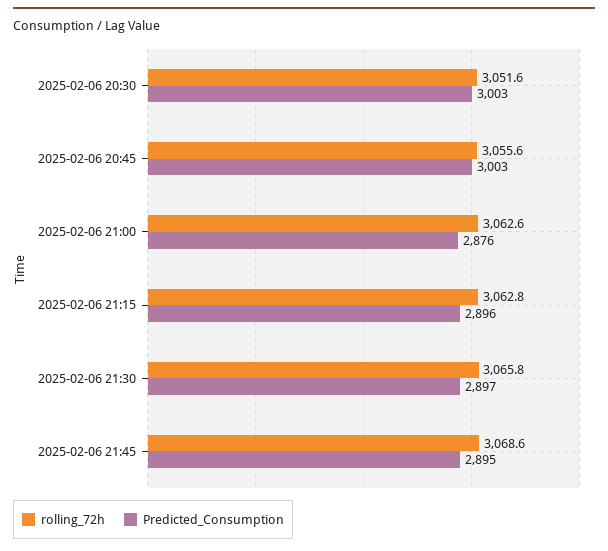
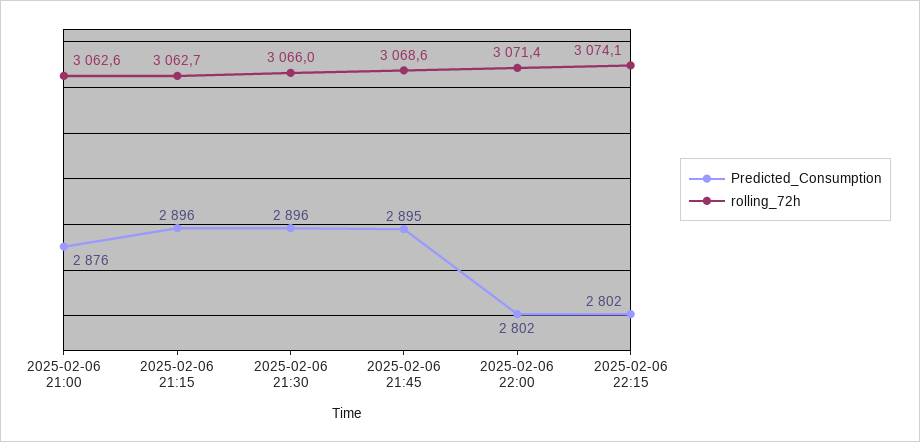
rolling_72h, 2025-02-06 20:30: 3051.6 -> none
Predicted_Consumption, 2025-02-06 20:30: 3003 -> none
rolling_72h, 2025-02-06 20:45: 3055.6 -> none
Predicted_Consumption, 2025-02-06 20:45: 3003 -> none
rolling_72h, 2025-02-06 21:15: 3062.8 -> 3062.7
rolling_72h, 2025-02-06 21:30: 3065.8 -> 3066
Predicted_Consumption, 2025-02-06 21:30: 2897 -> 2896
Predicted_Consumption, 2025-02-06 22:00: none -> 2802
rolling_72h, 2025-02-06 22:00: none -> 3071.4
Predicted_Consumption, 2025-02-06 22:15: none -> 2802
rolling_72h, 2025-02-06 22:15: none -> 3074.1

